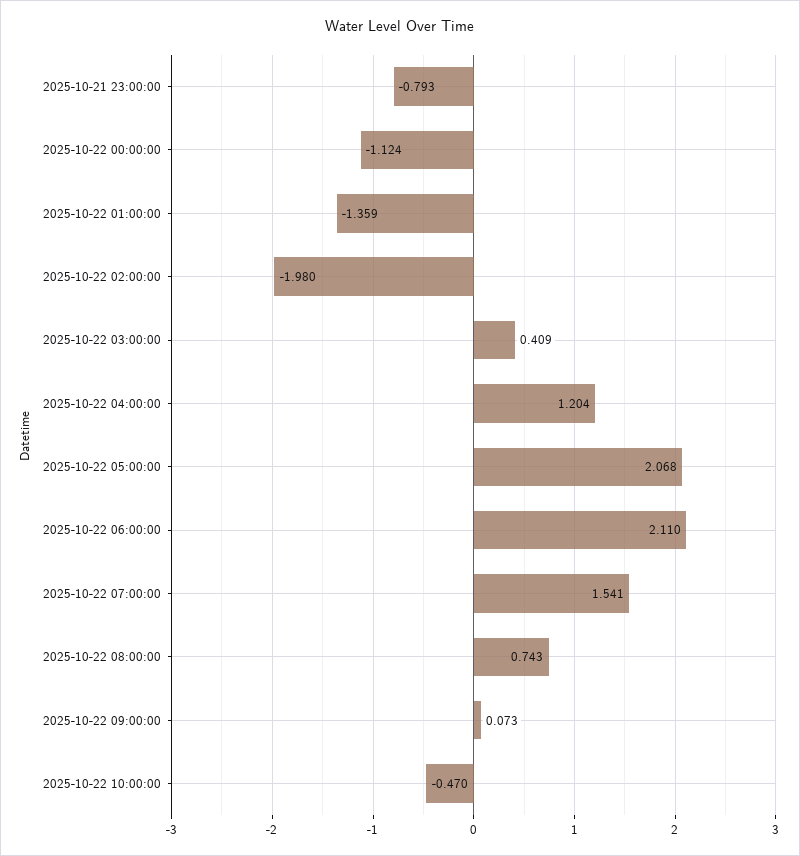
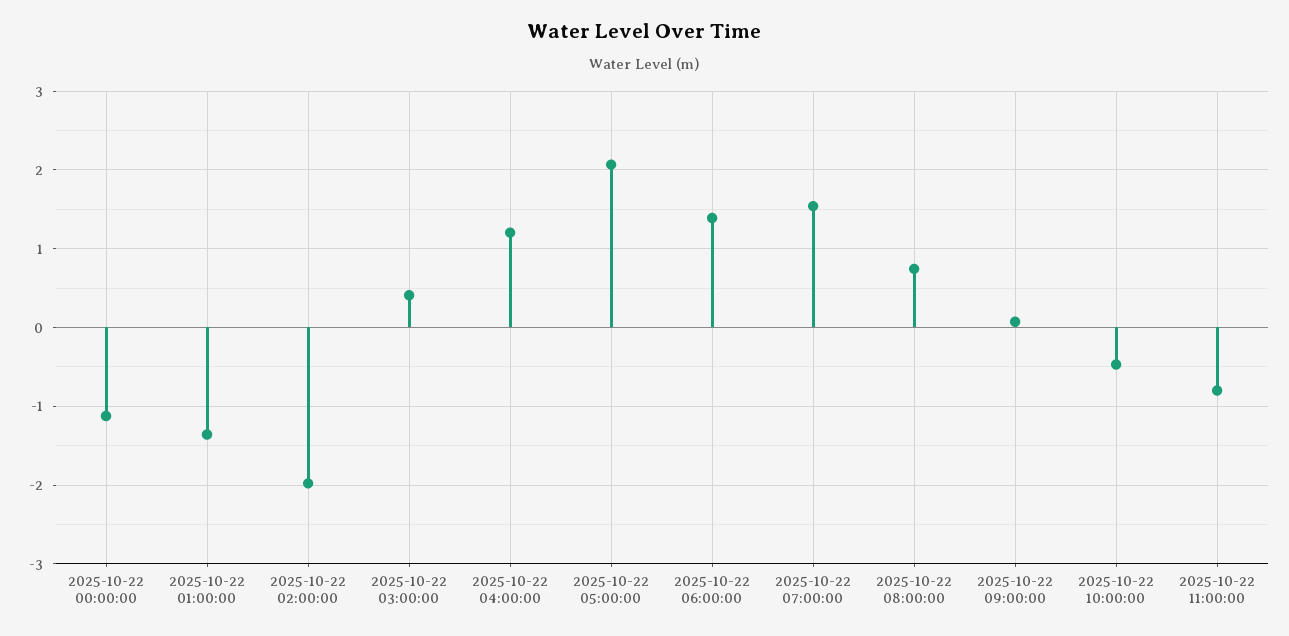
2025-10-21 23:00:00: -0.793 -> none
2025-10-22 06:00:00: 2.11 -> 1.4
2025-10-22 11:00:00: none -> -0.8

